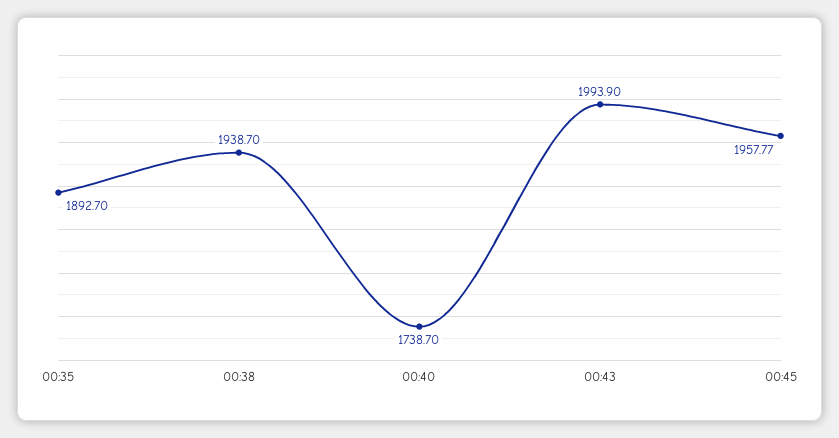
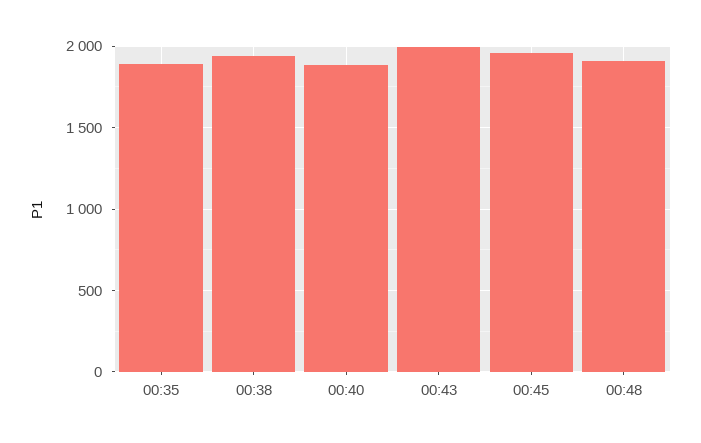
00:40: 1738.7 -> 1900
00:48: none -> 1900

